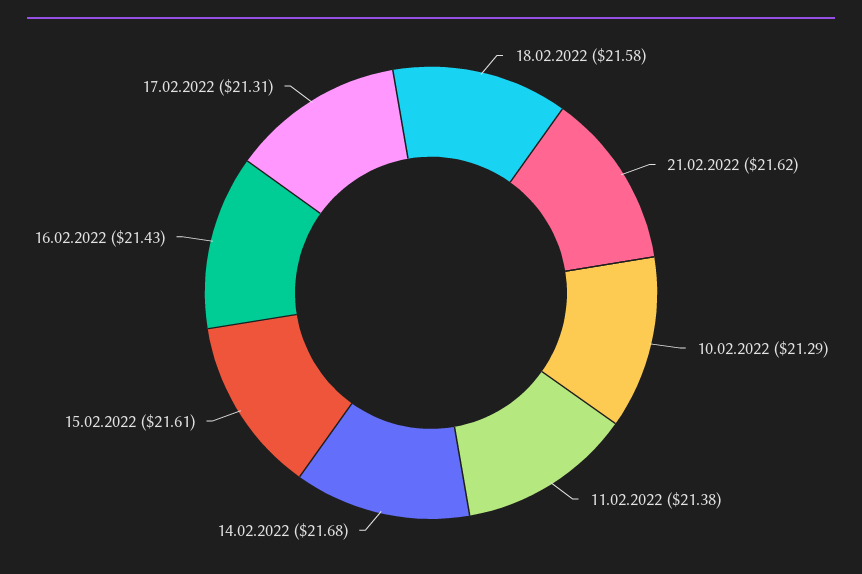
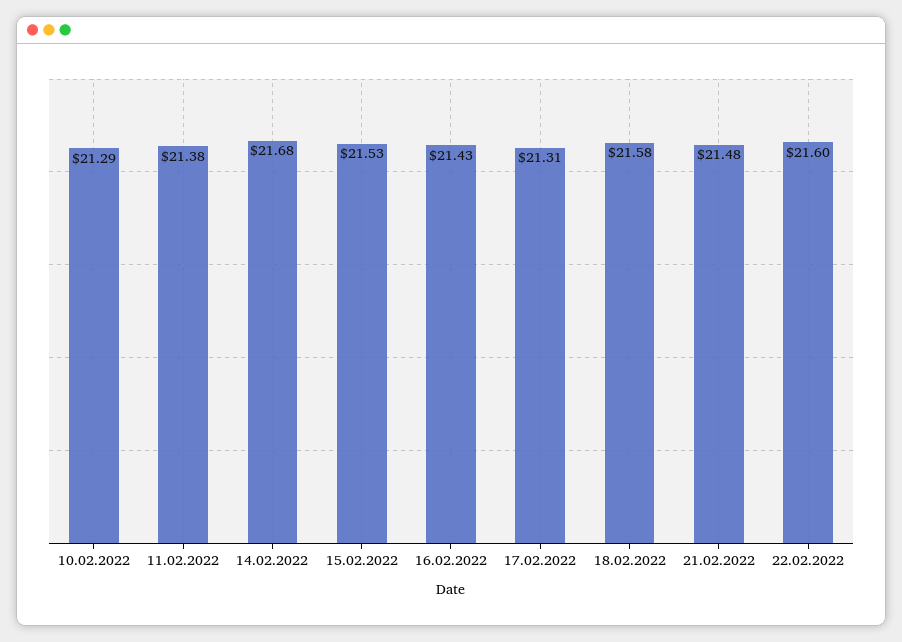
21.02.2022: 21.62 -> 21.48
15.02.2022: 21.61 -> 21.53
22.02.2022: none -> 21.6

